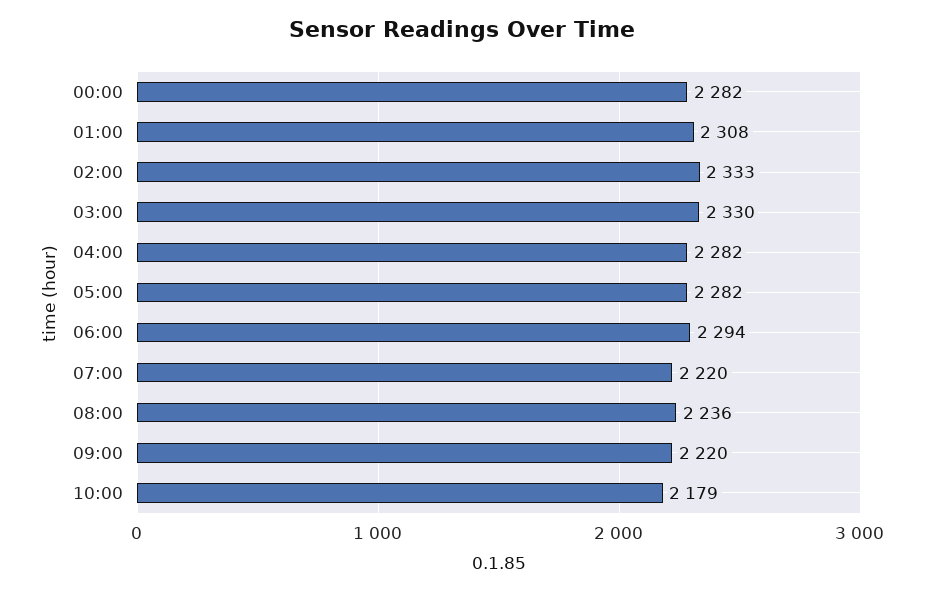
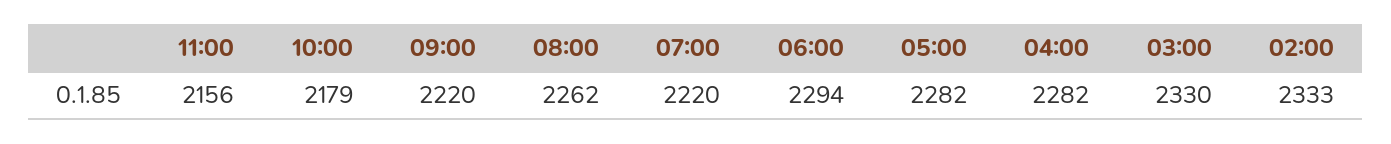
00:00: 2282 -> none
01:00: 2308 -> none
08:00: 2236 -> 2262
11:00: none -> 2156

